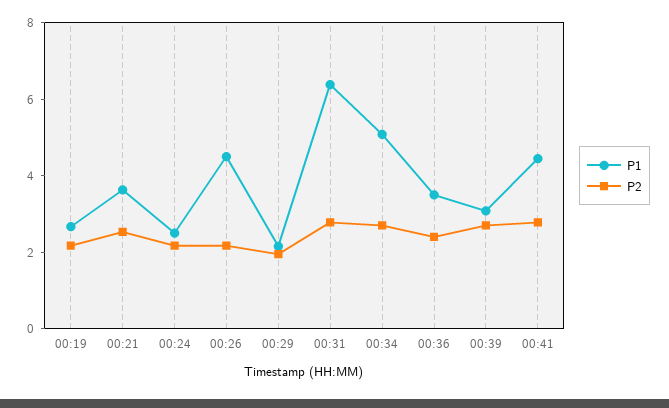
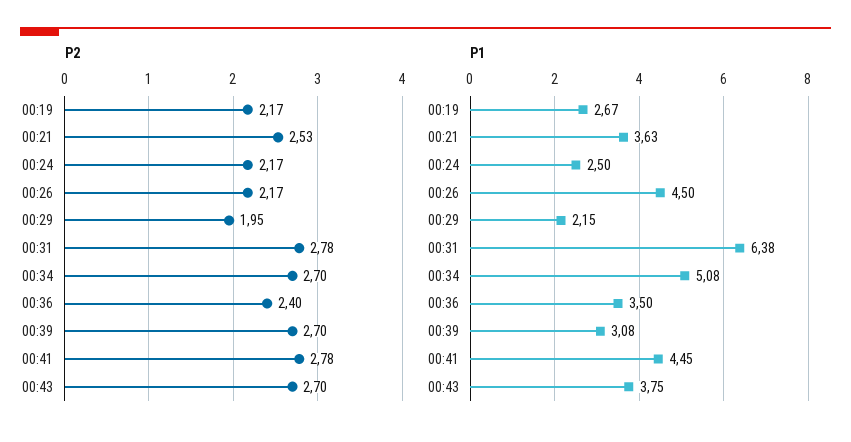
P2, 00:43: none -> 2.7
P1, 00:43: none -> 3.75

